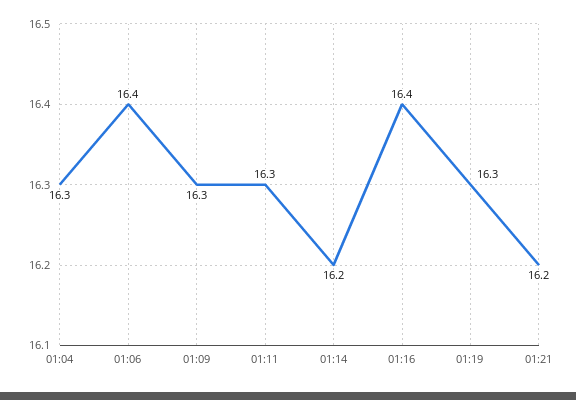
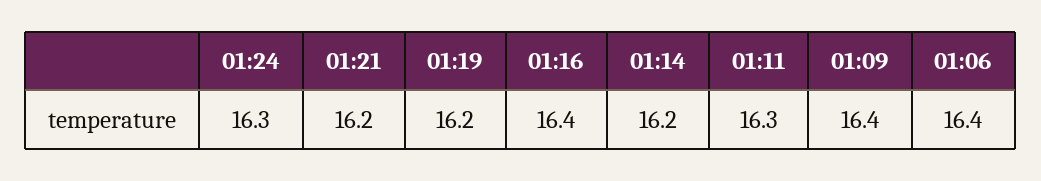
01:04: 16.3 -> none
01:09: 16.3 -> 16.4
01:19: 16.3 -> 16.2
01:24: none -> 16.3

